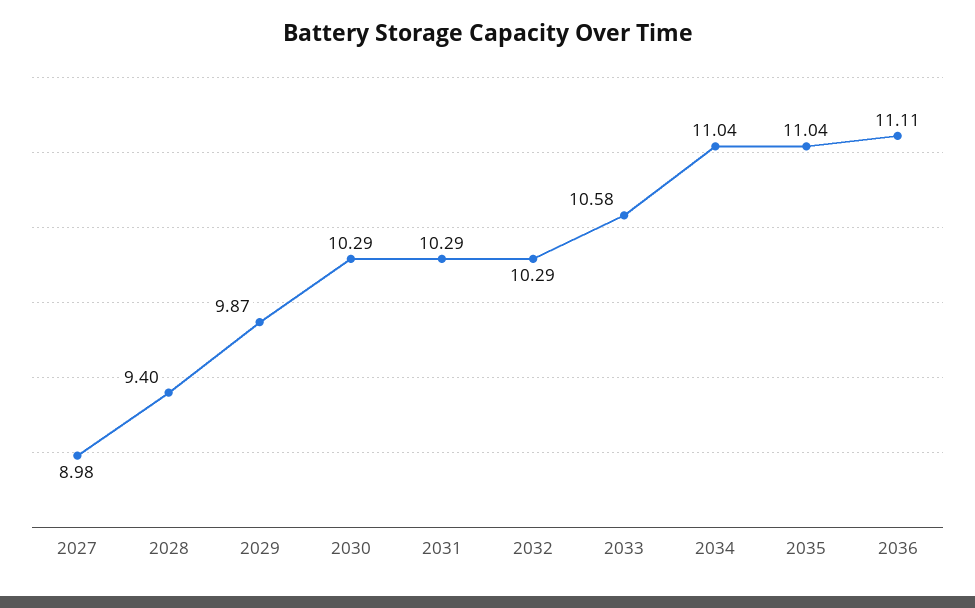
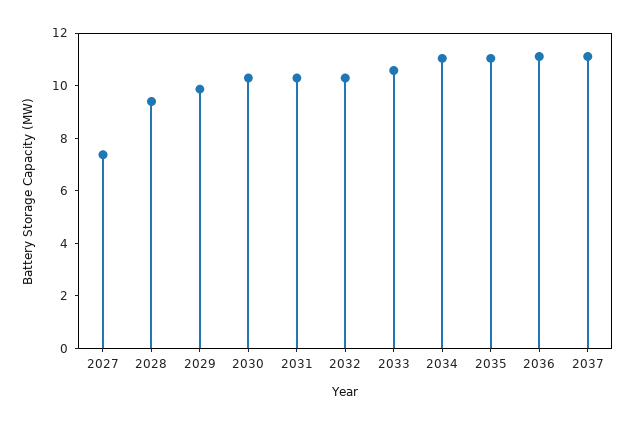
2027: 8.98 -> 7.5
2037: none -> 11

